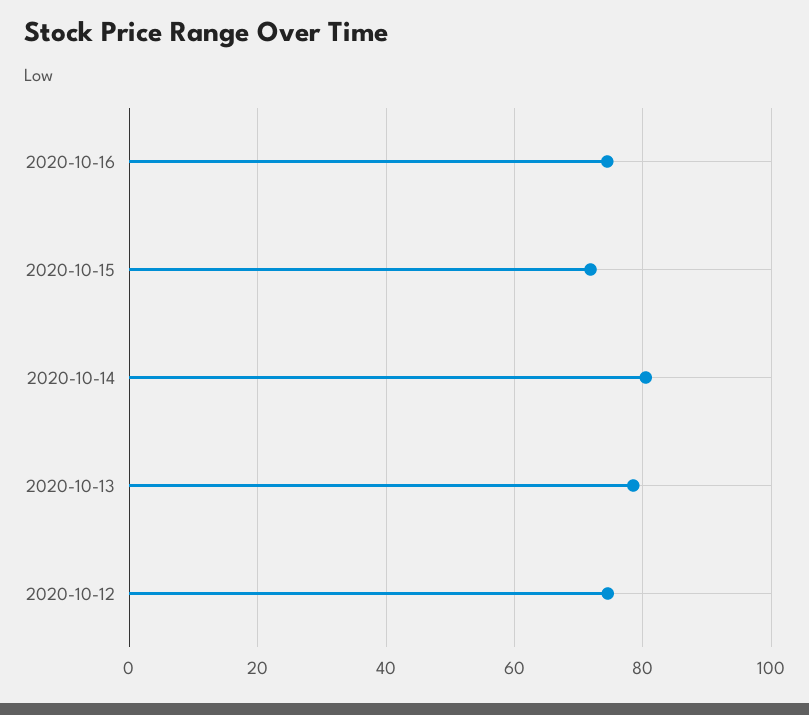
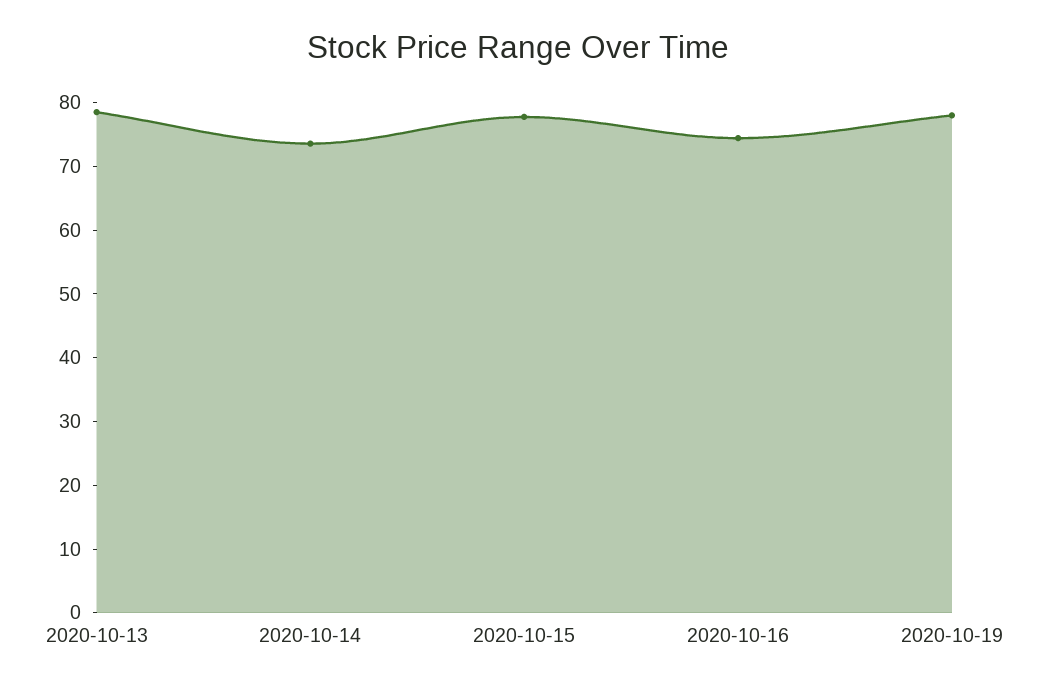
2020-10-15: 72 -> 78
2020-10-14: 80 -> 74
2020-10-12: 74 -> none
2020-10-19: none -> 78

